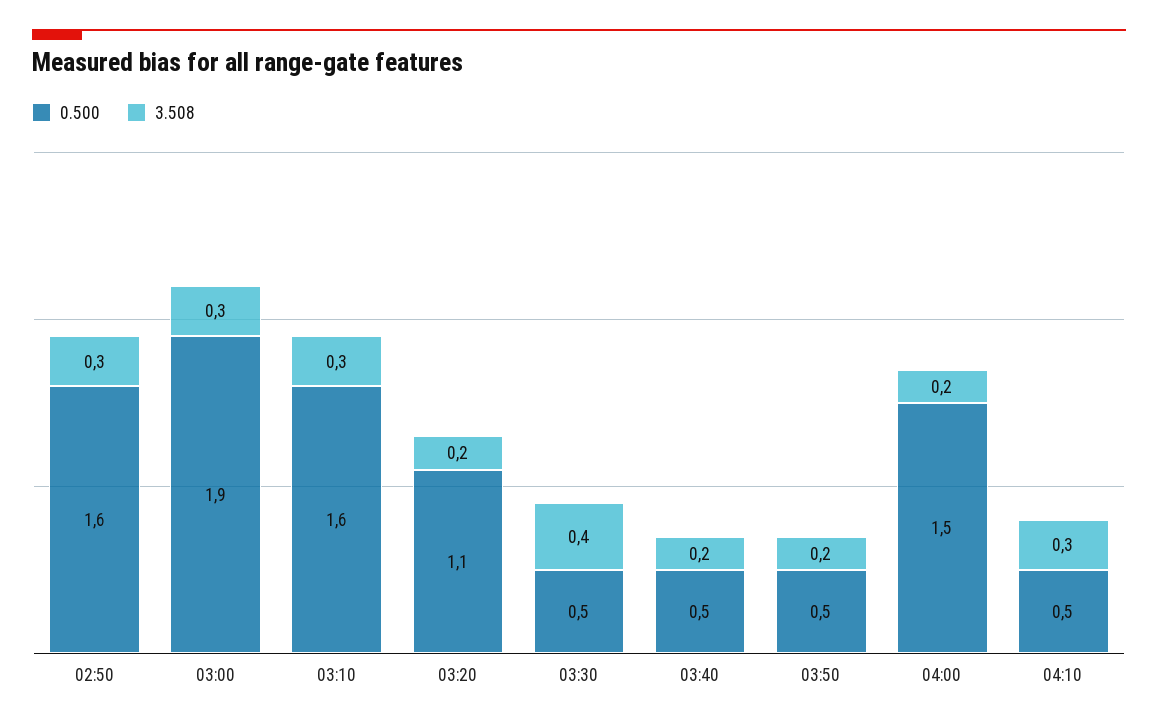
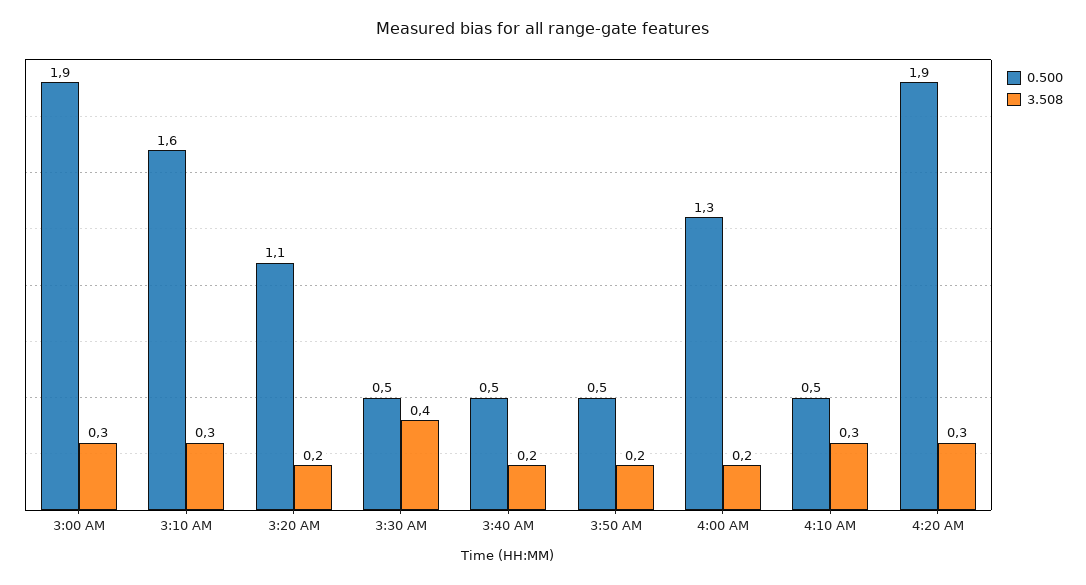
0.500, 02:50: 1.6 -> none
3.508, 02:50: 0.3 -> none
0.500, 04:00: 1.5 -> 1.3
0.500, 4:20 AM: none -> 1.9
3.508, 4:20 AM: none -> 0.3

